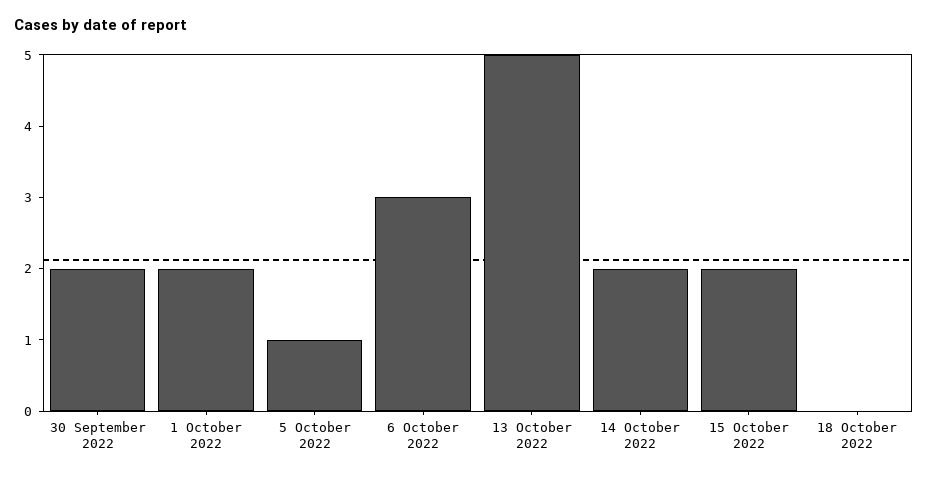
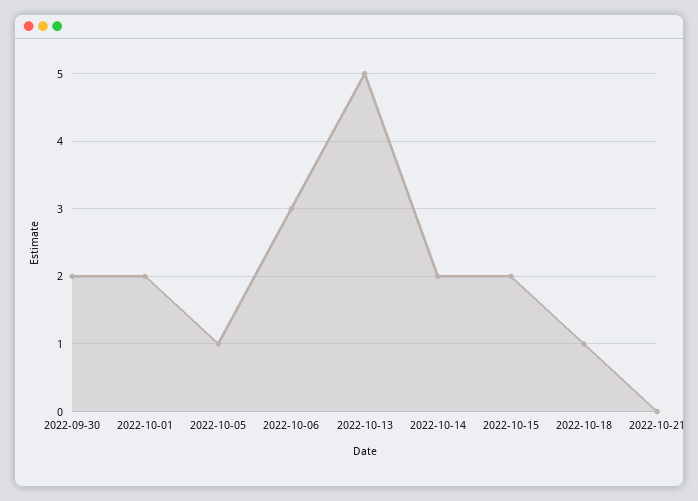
18 October 2022: 0 -> 1
2022-10-21: none -> 0

